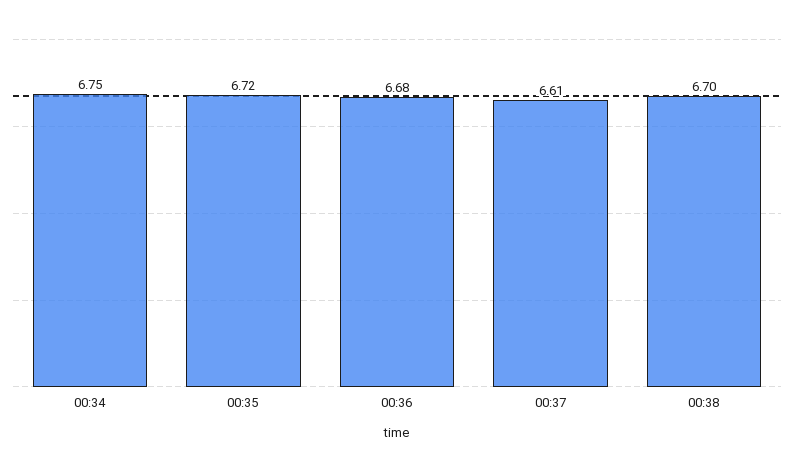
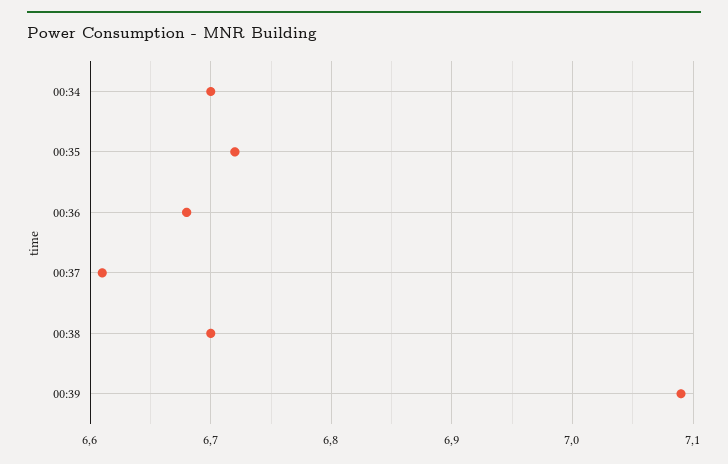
00:34: 6.75 -> 6.7
00:39: none -> 7.09

